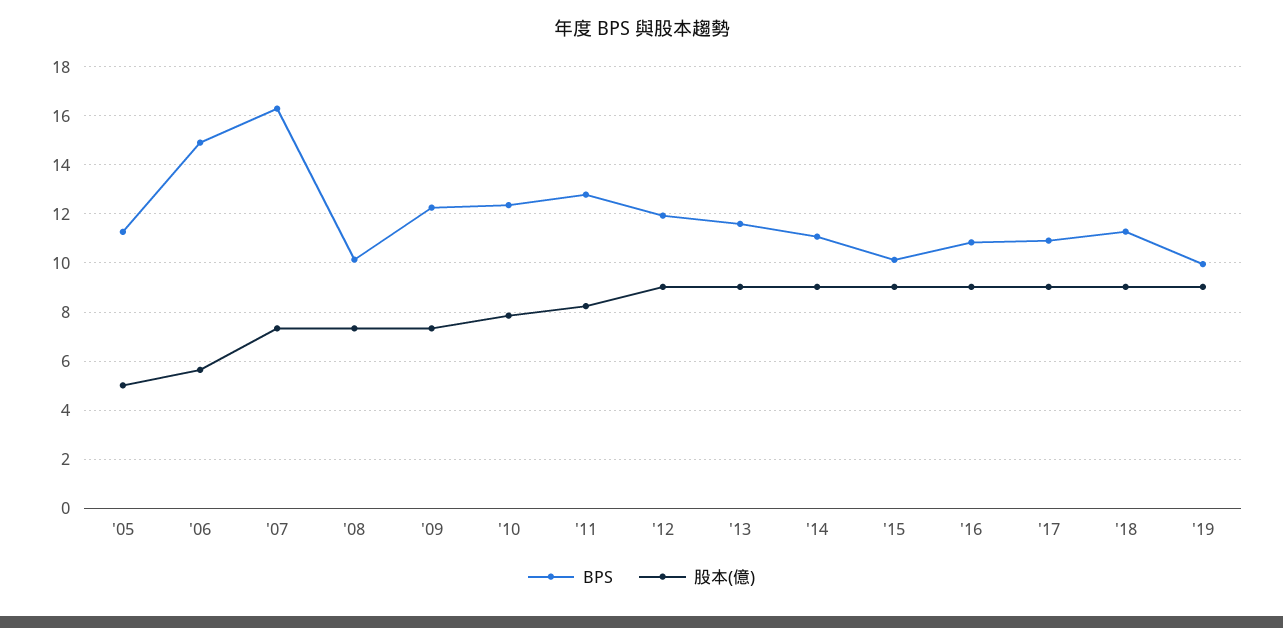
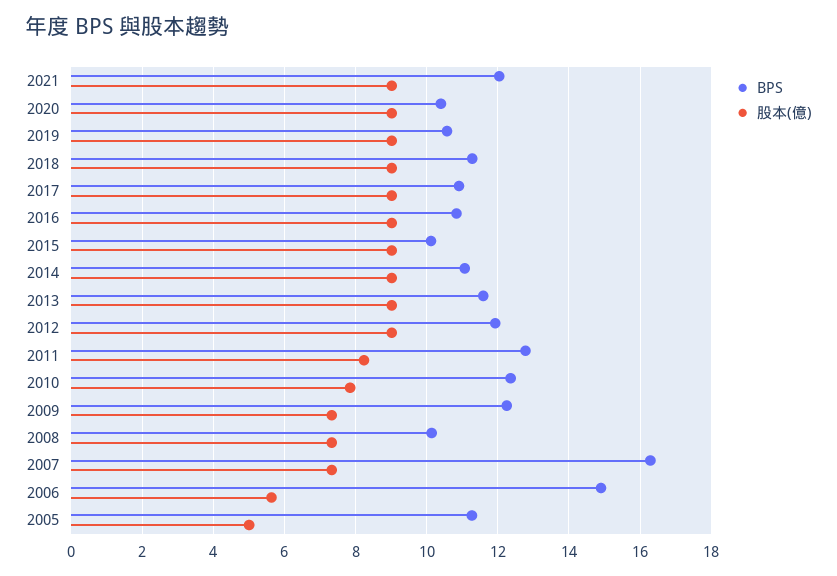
BPS, '19: 10 -> 10.6
BPS, 2021: none -> 12
股本(億), 2021: none -> 9
BPS, 2020: none -> 10.4
股本(億), 2020: none -> 9

